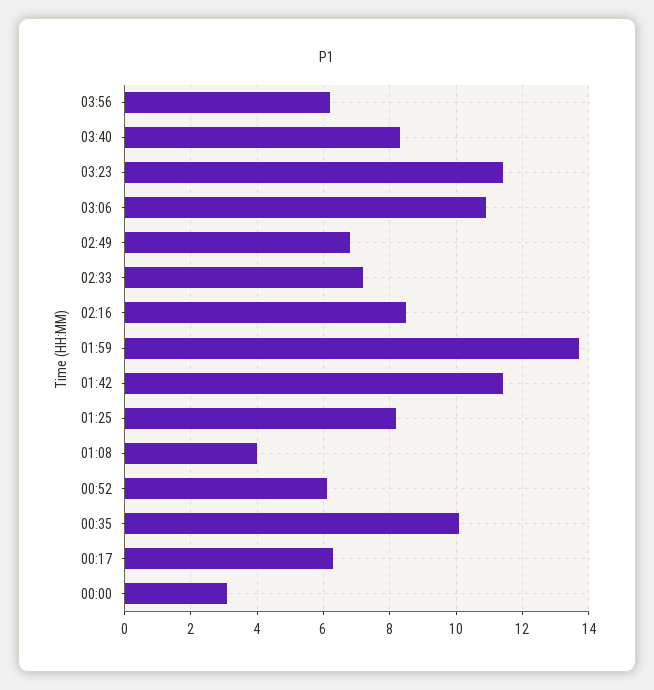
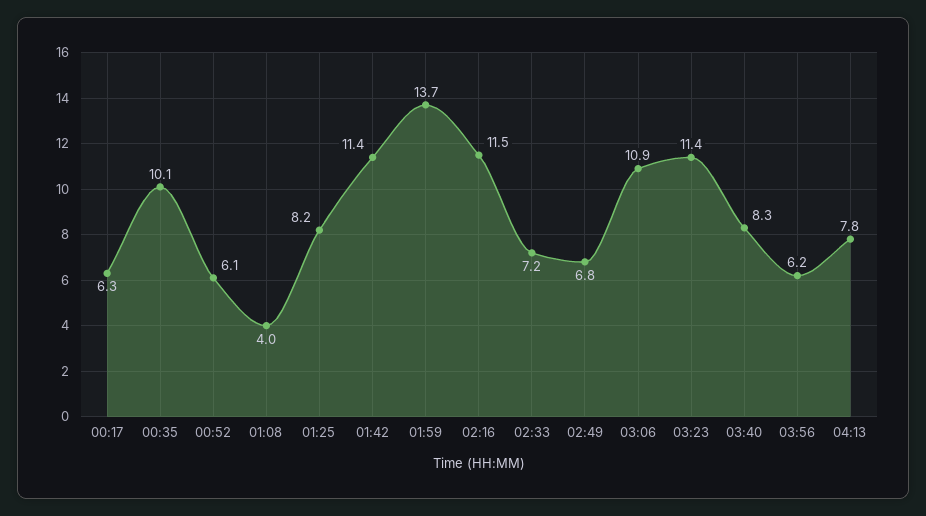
02:16: 8.5 -> 11.5
00:00: 3 -> none
04:13: none -> 7.8

